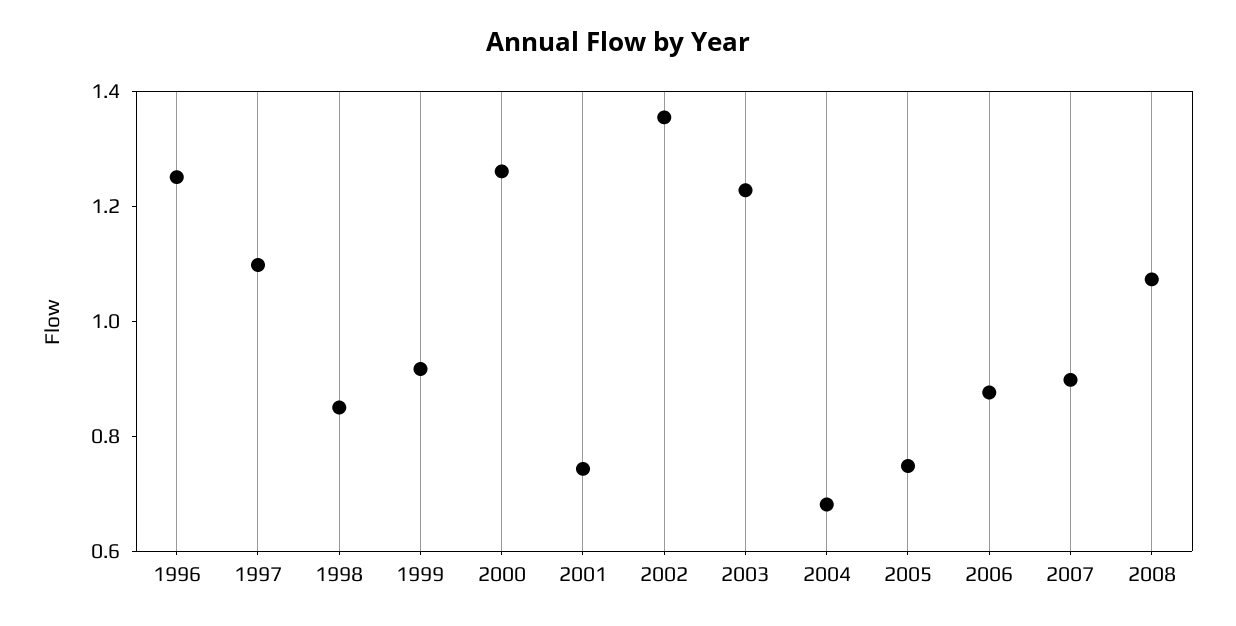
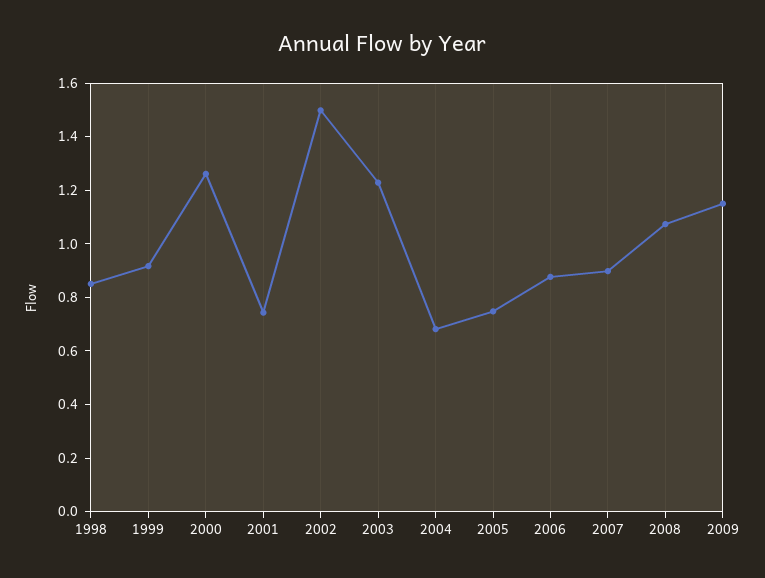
1996: 1.25 -> none
1997: 1.1 -> none
2002: 1.35 -> 1.5
2009: none -> 1.15

